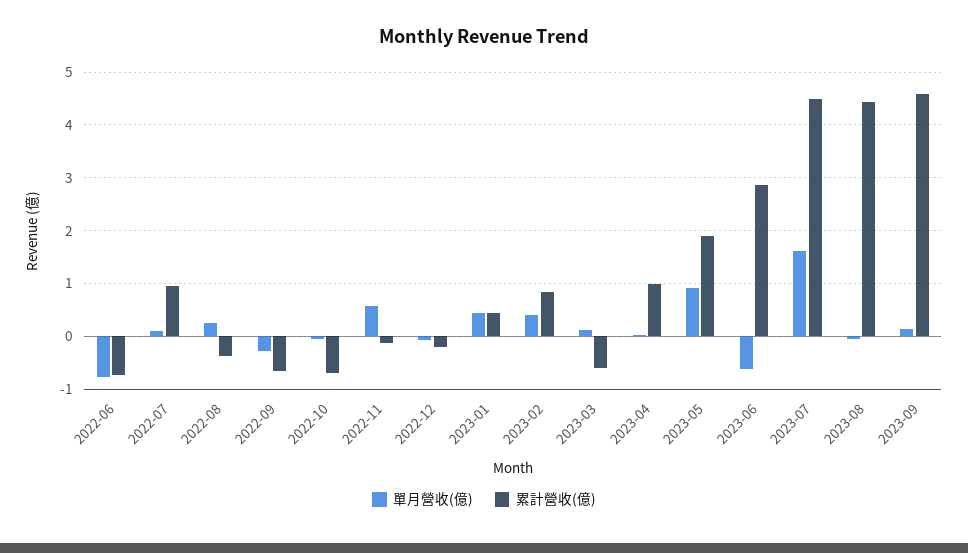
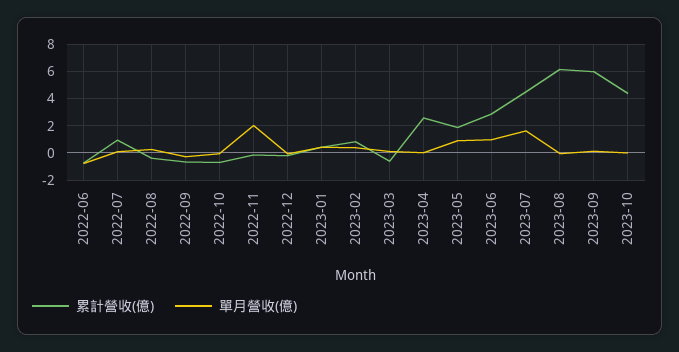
單月營收(億), 2022-11: 0.6 -> 2
累計營收(億), 2023-04: 1 -> 2.5
單月營收(億), 2023-06: -0.6 -> 1
累計營收(億), 2023-08: 4.4 -> 6
累計營收(億), 2023-09: 4.6 -> 6
累計營收(億), 2023-10: none -> 4.5
單月營收(億), 2023-10: none -> 0

